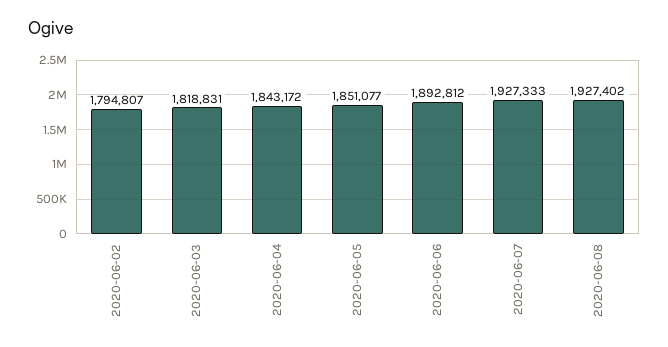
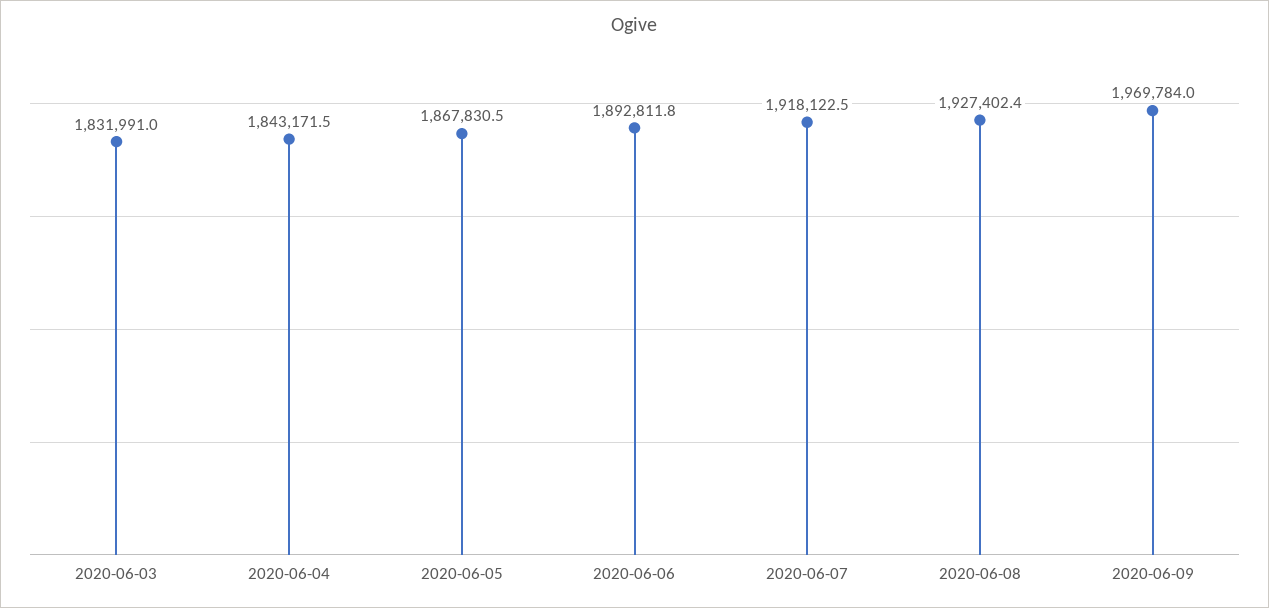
2020-06-02: 1794807 -> none
2020-06-03: 1818831 -> 1831991
2020-06-05: 1851077 -> 1867830.5
2020-06-07: 1927333 -> 1918122.5
2020-06-09: none -> 1969784

